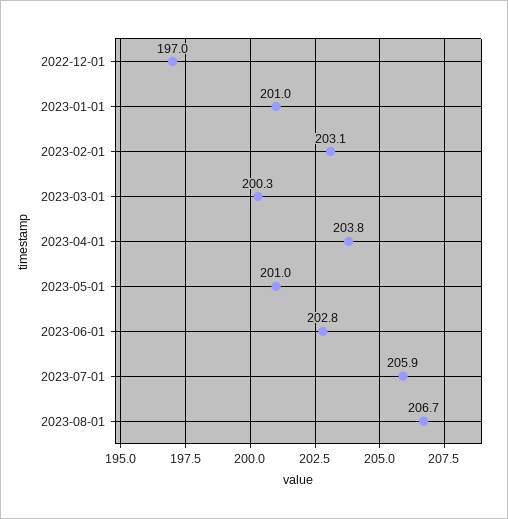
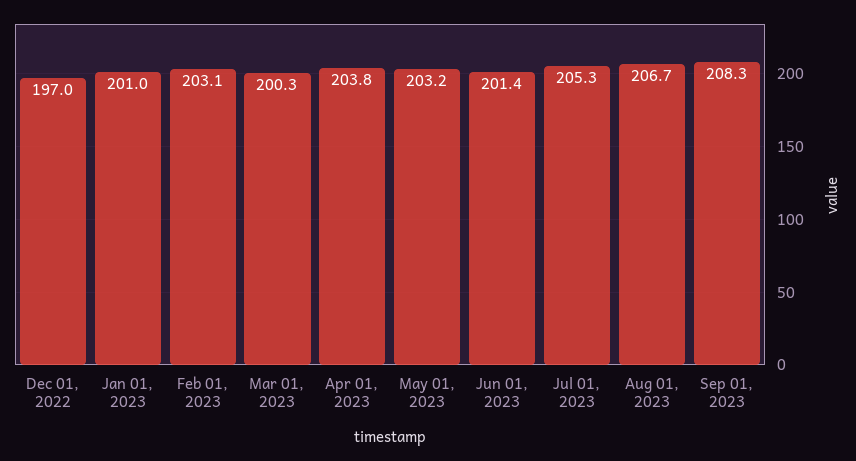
2023-05-01: 201 -> 203.2
2023-06-01: 202.8 -> 201.4
2023-07-01: 205.9 -> 205.3
Sep 01, 2023: none -> 208.3

